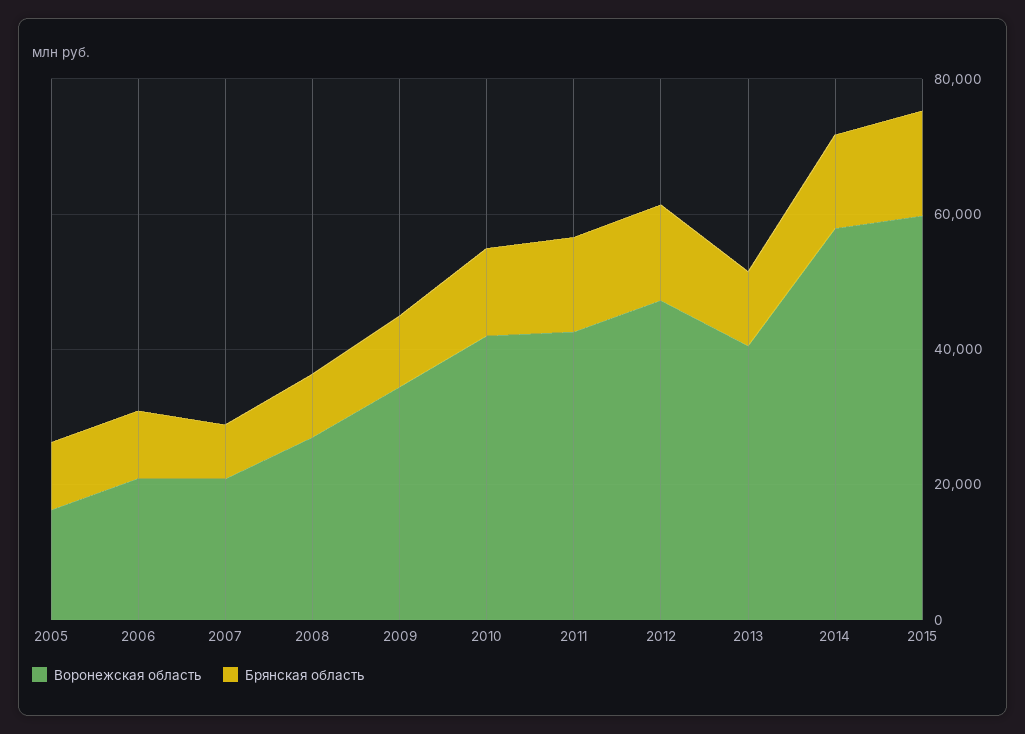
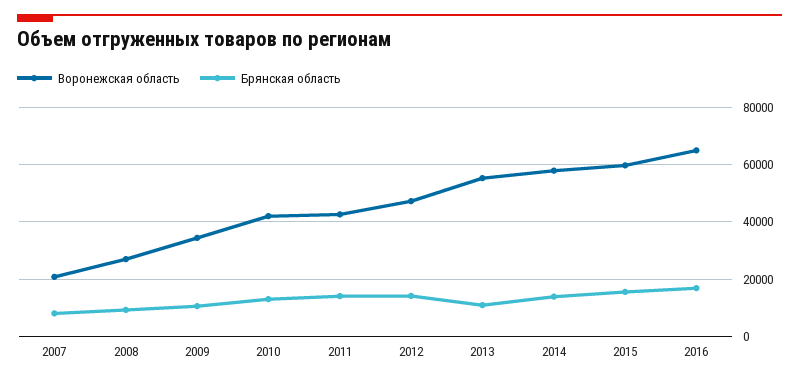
Воронежская область, 2005: 15000 -> none
Брянская область, 2005: 10000 -> none
Воронежская область, 2006: 20000 -> none
Брянская область, 2006: 10000 -> none
Воронежская область, 2013: 40000 -> 55000
Воронежская область, 2016: none -> 65000
Брянская область, 2016: none -> 17500

